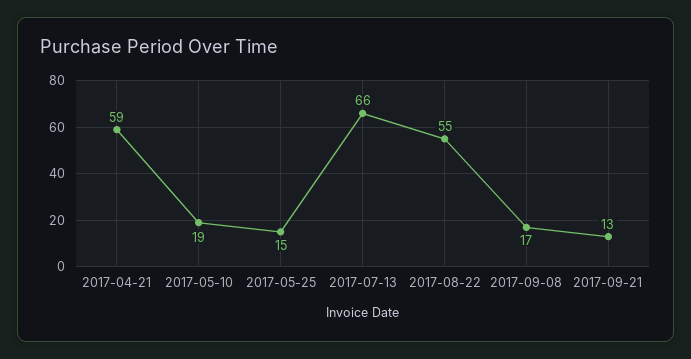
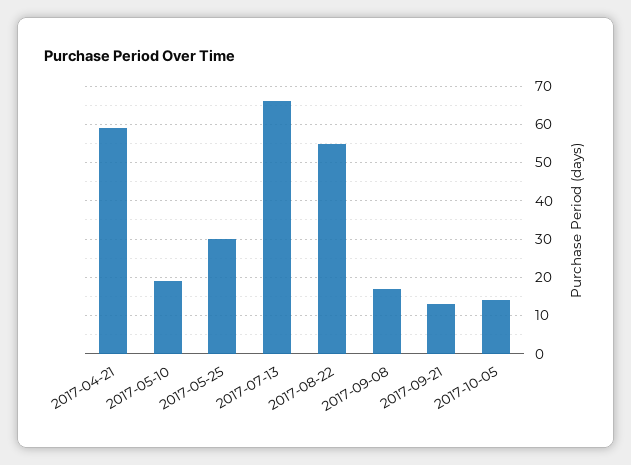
2017-05-25: 15 -> 30
2017-10-05: none -> 15

